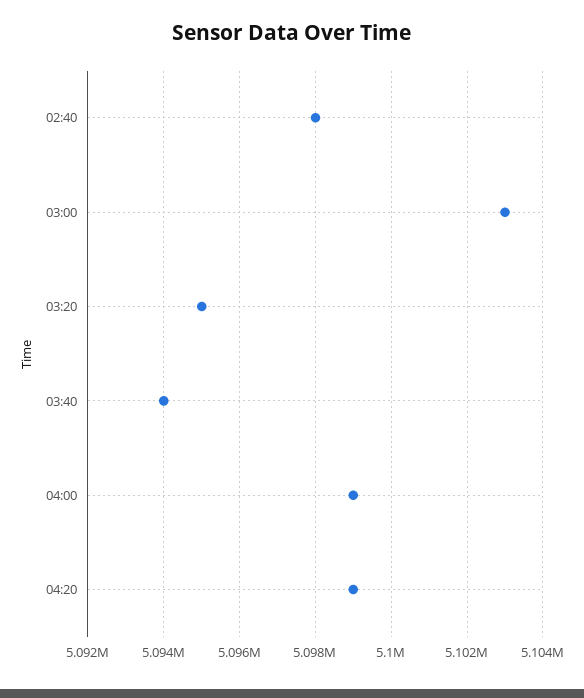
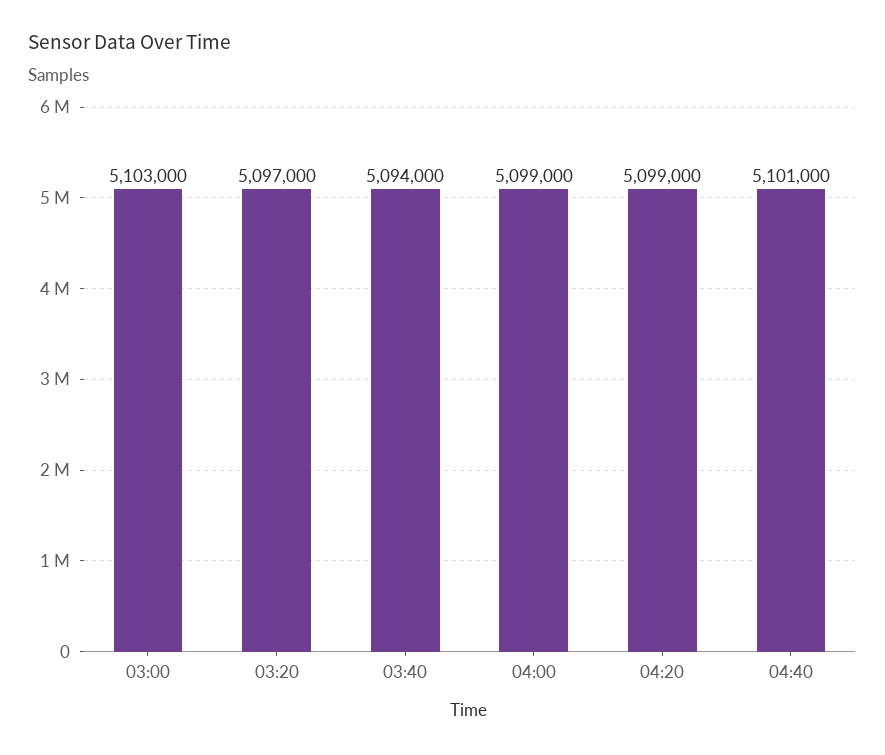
02:40: 5098000 -> none
03:20: 5095000 -> 5097000
04:40: none -> 5101000

